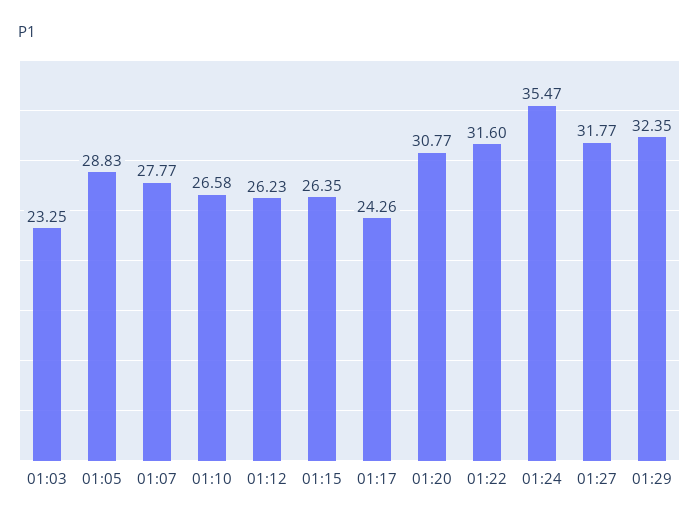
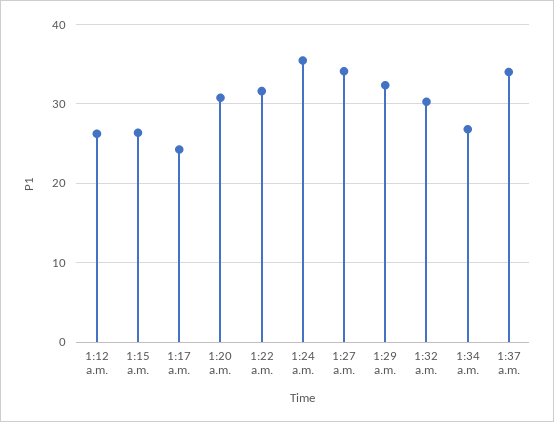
01:03: 23.25 -> none
01:05: 28.83 -> none
01:07: 27.77 -> none
01:10: 26.58 -> none
01:27: 31.77 -> 34
1:32 a.m.: none -> 30
1:34 a.m.: none -> 27
1:37 a.m.: none -> 34

